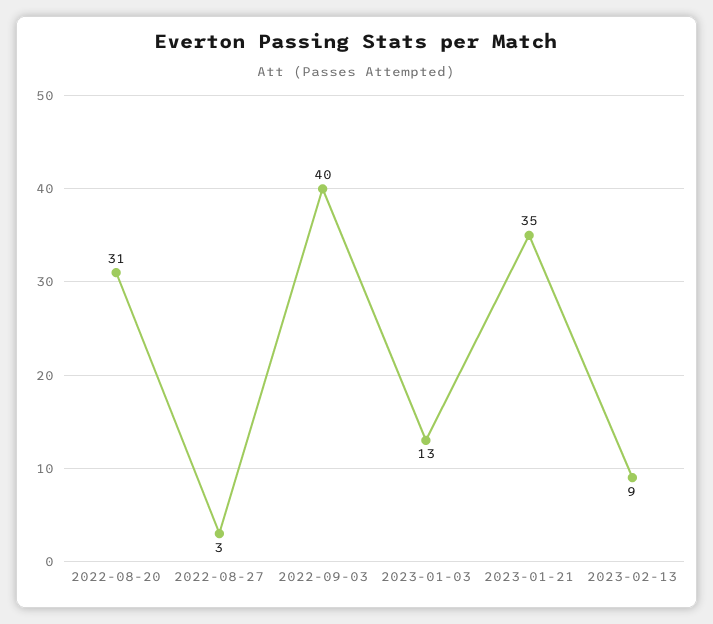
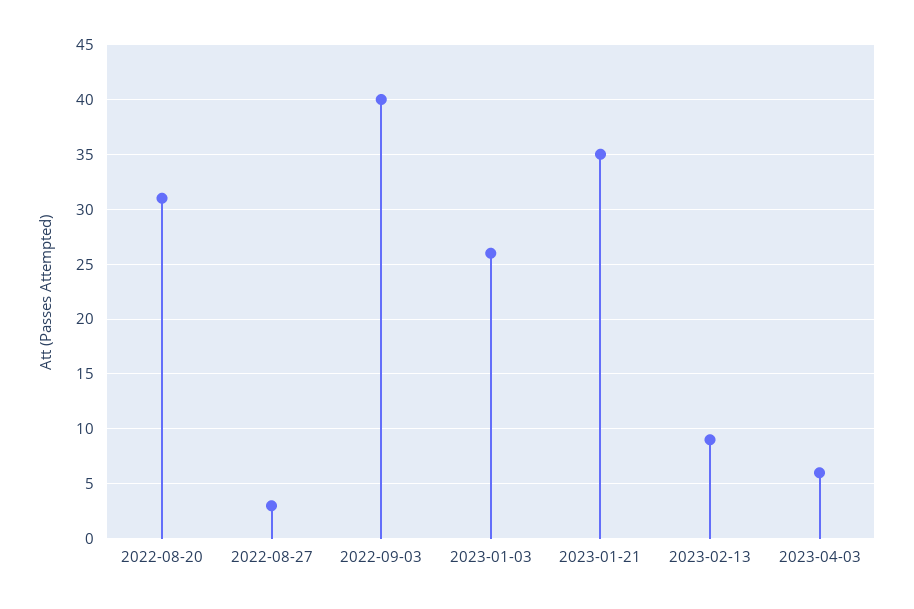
2023-01-03: 13 -> 26
2023-04-03: none -> 6

